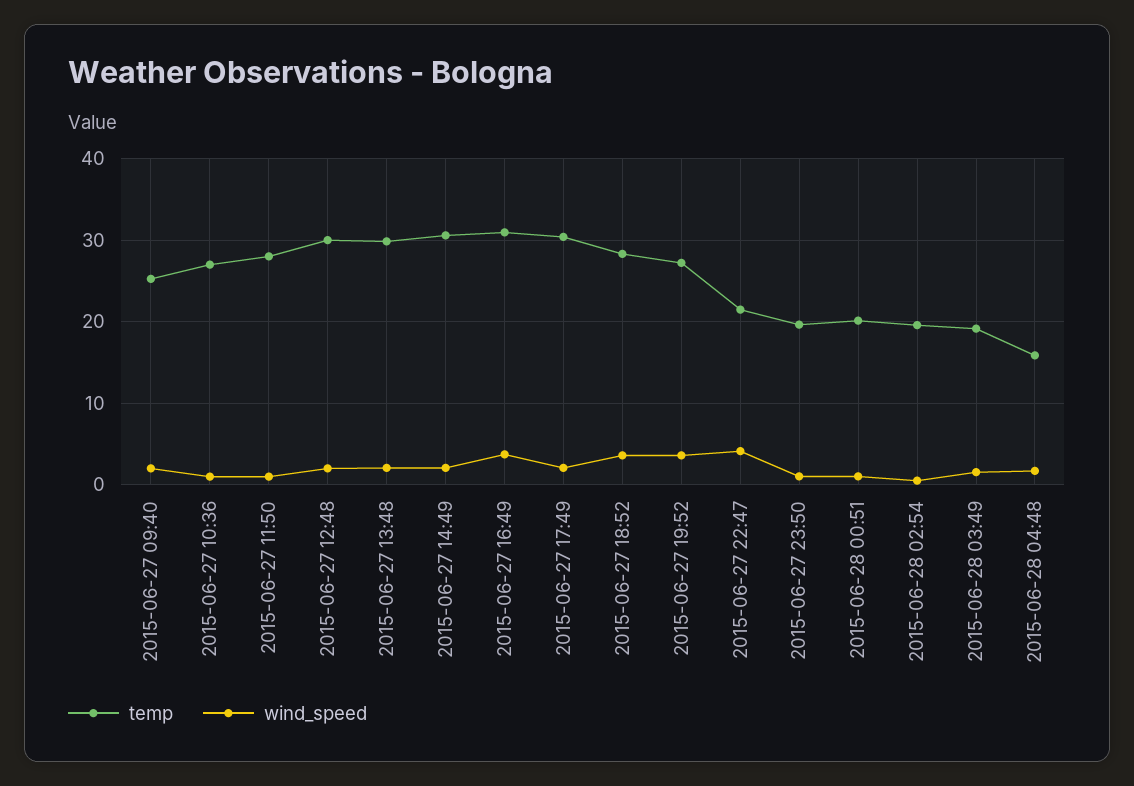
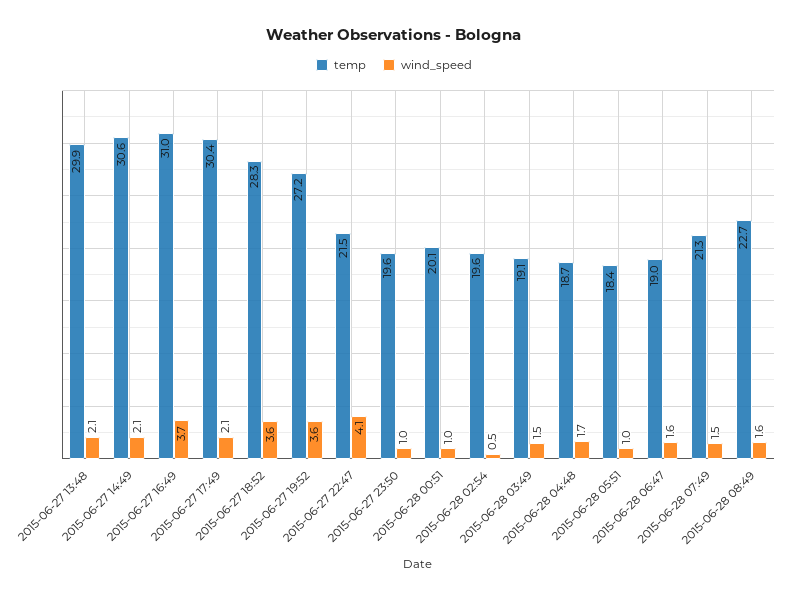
temp, 2015-06-27 09:40: 25 -> none
wind_speed, 2015-06-27 09:40: 2 -> none
temp, 2015-06-27 10:36: 27 -> none
wind_speed, 2015-06-27 10:36: 1 -> none
temp, 2015-06-27 11:50: 28 -> none
wind_speed, 2015-06-27 11:50: 1 -> none
temp, 2015-06-27 12:48: 30 -> none
wind_speed, 2015-06-27 12:48: 2 -> none
temp, 2015-06-28 04:48: 16 -> 18.7
temp, 2015-06-28 05:51: none -> 18.4
wind_speed, 2015-06-28 05:51: none -> 1
temp, 2015-06-28 06:47: none -> 19
wind_speed, 2015-06-28 06:47: none -> 1.6
temp, 2015-06-28 07:49: none -> 21.3
wind_speed, 2015-06-28 07:49: none -> 1.5
temp, 2015-06-28 08:49: none -> 22.7
wind_speed, 2015-06-28 08:49: none -> 1.6

